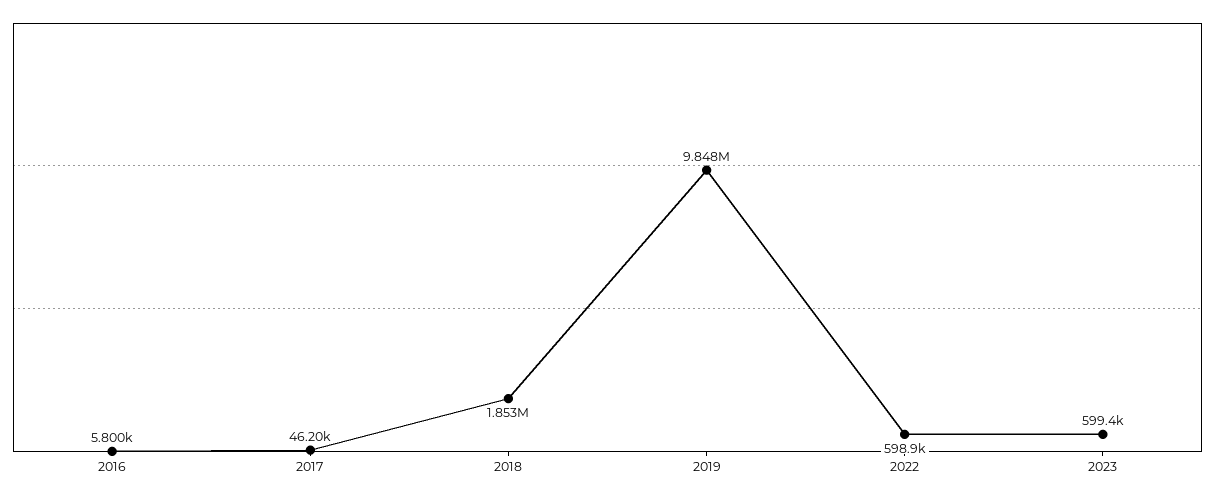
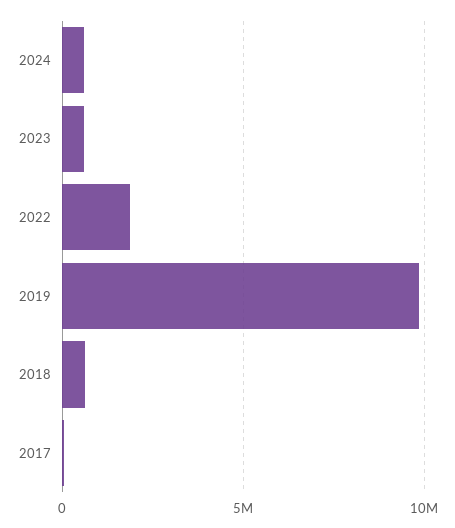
2016: 5800 -> none
2018: 1853000 -> 500000
2022: 598900 -> 2000000
2024: none -> 500000

